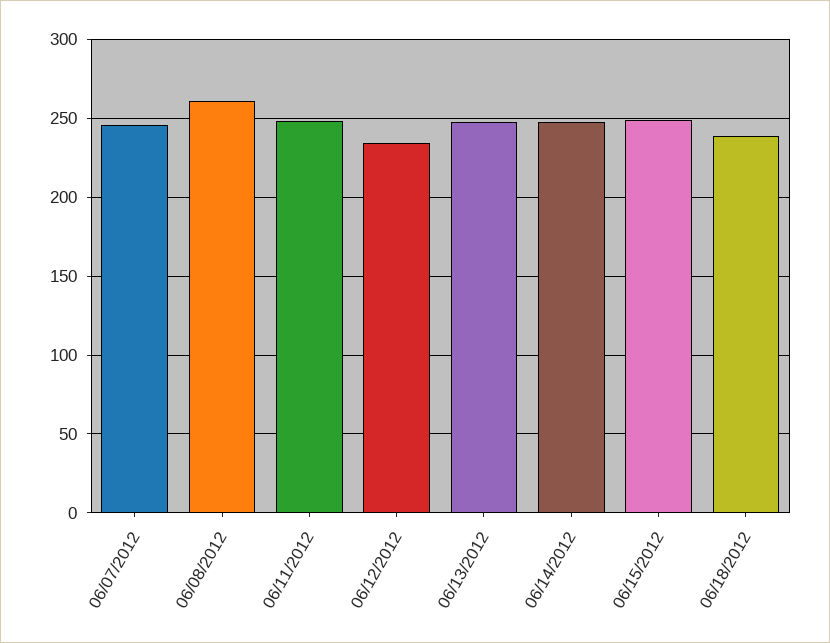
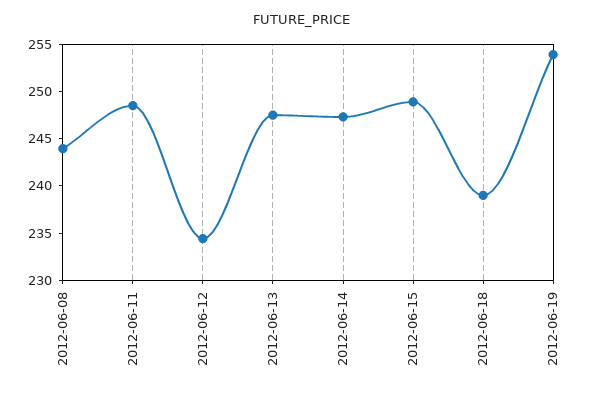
06/07/2012: 245 -> none
06/08/2012: 260 -> 244
2012-06-19: none -> 254

